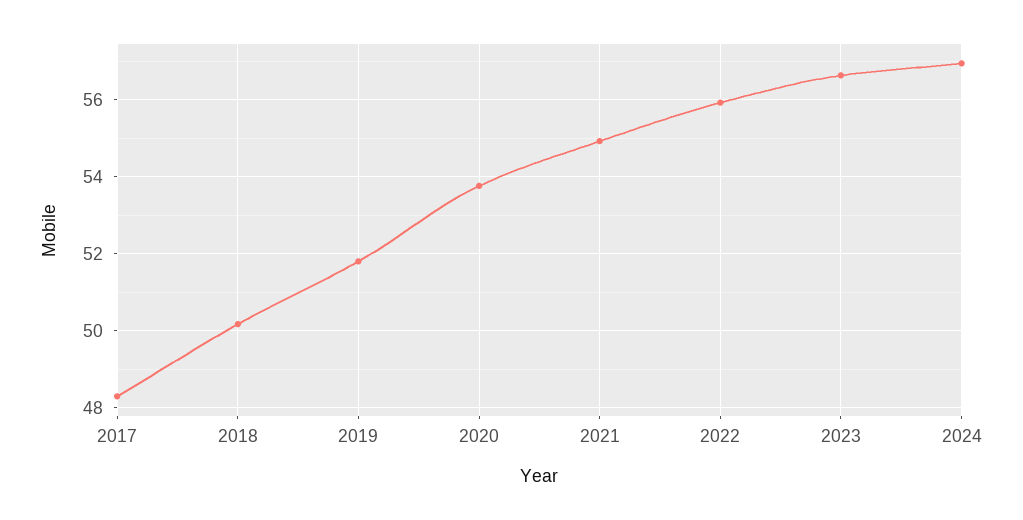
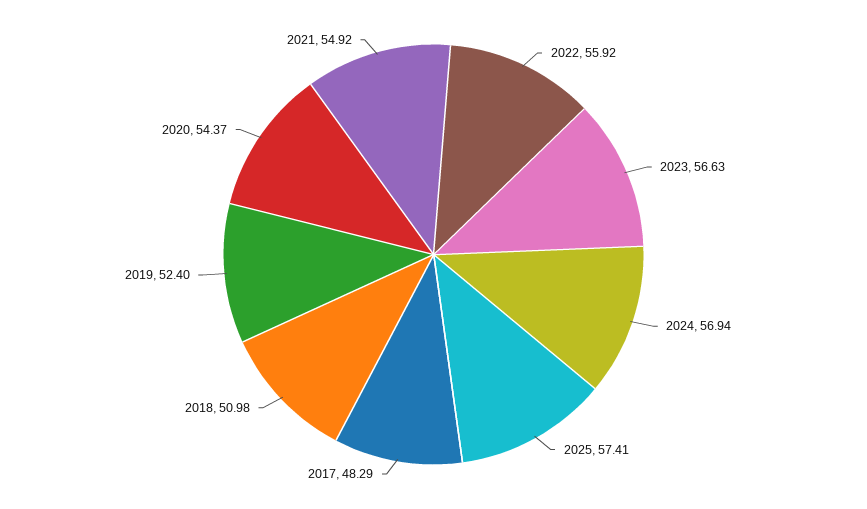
2018: 50.2 -> 50.98
2019: 51.8 -> 52.4
2020: 53.8 -> 54.37
2025: none -> 57.41

